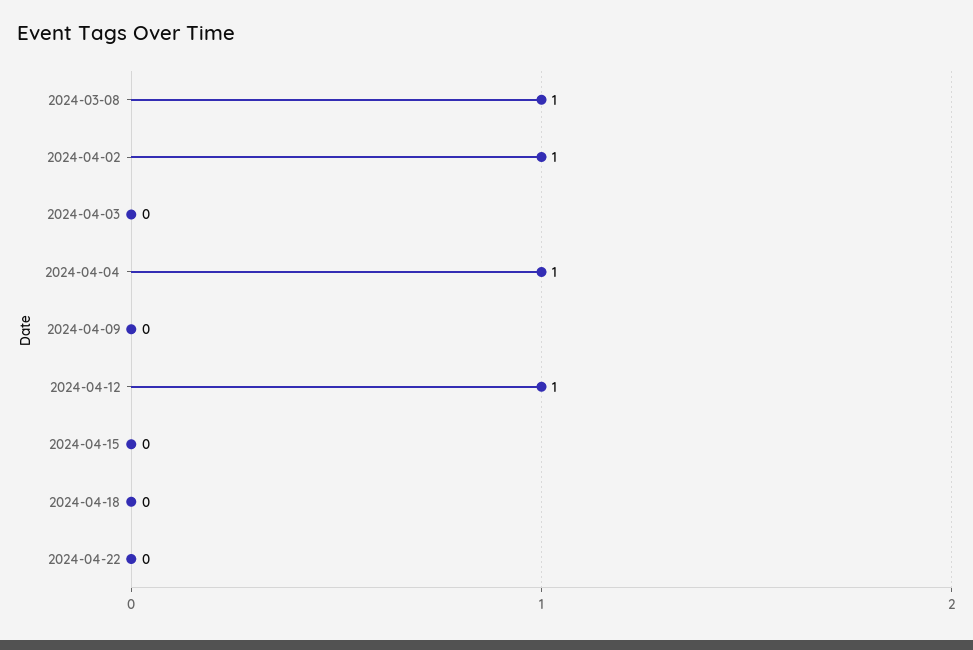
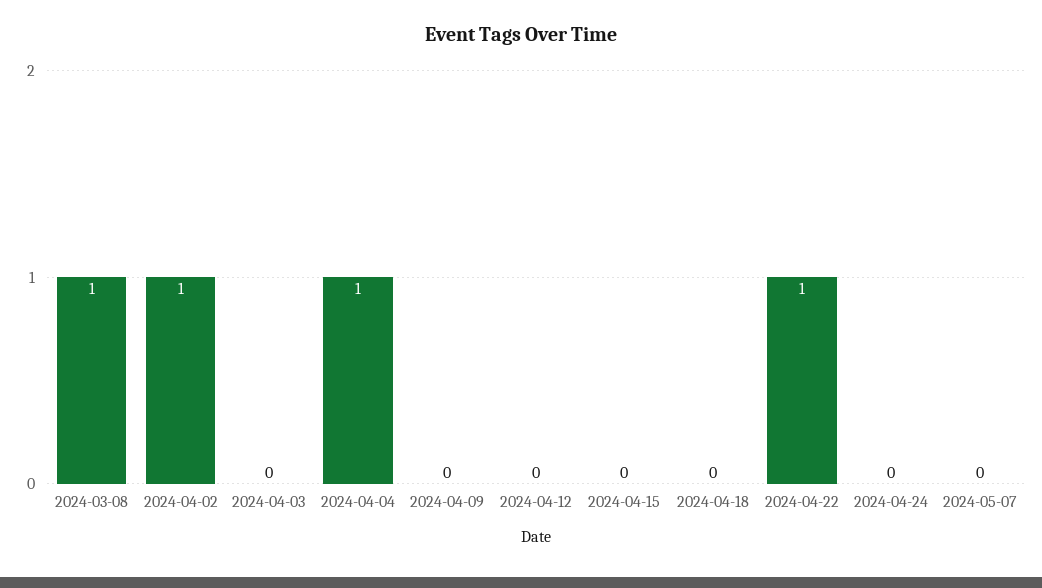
2024-04-12: 1 -> 0
2024-04-22: 0 -> 1
2024-04-24: none -> 0
2024-05-07: none -> 0

